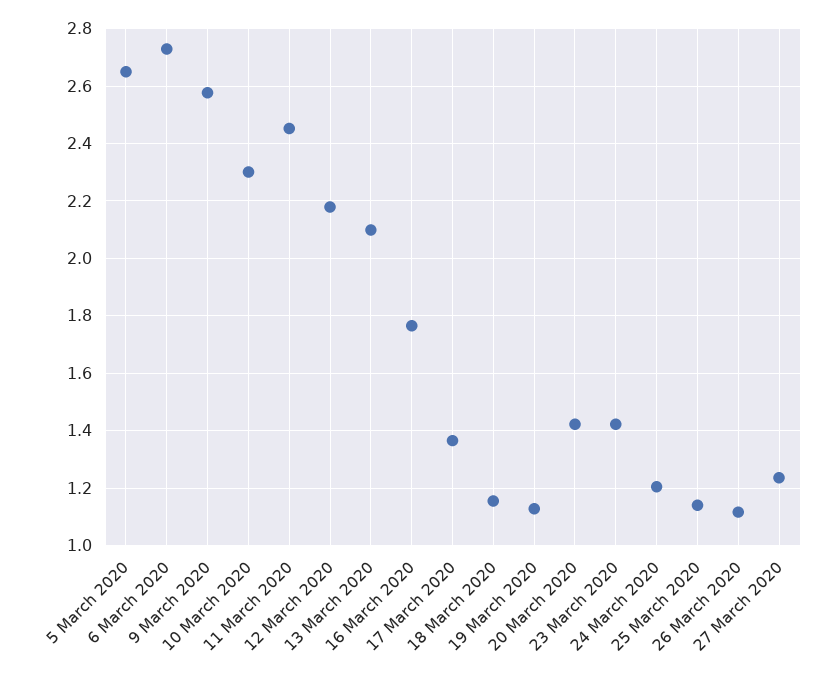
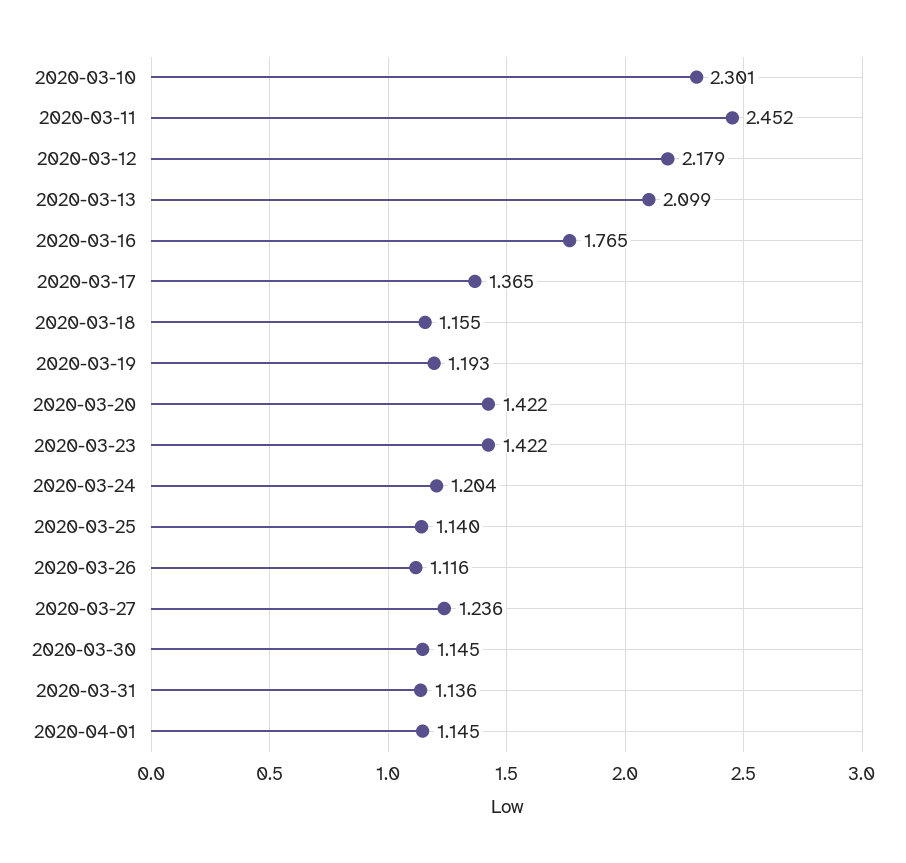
5 March 2020: 2.65 -> none
6 March 2020: 2.725 -> none
9 March 2020: 2.575 -> none
19 March 2020: 1.125 -> 1.193
2020-03-30: none -> 1.145
2020-03-31: none -> 1.136
2020-04-01: none -> 1.145

